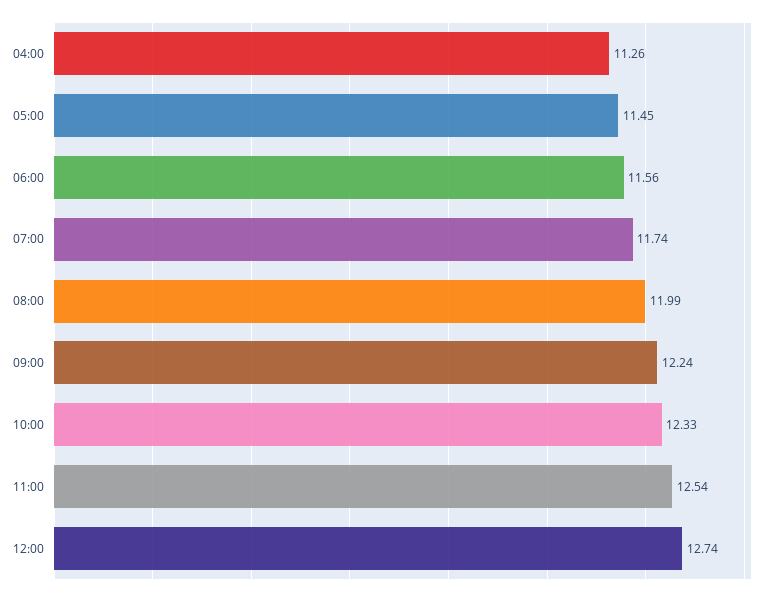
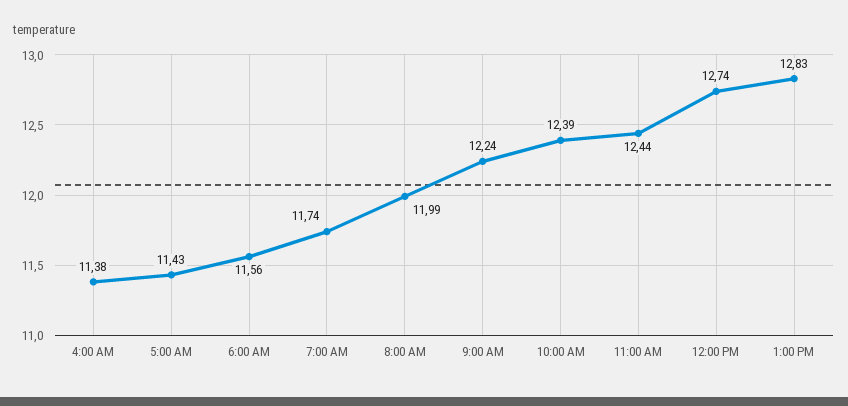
04:00: 11.26 -> 11.38
05:00: 11.45 -> 11.43
10:00: 12.33 -> 12.39
11:00: 12.54 -> 12.44
1:00 PM: none -> 12.83

